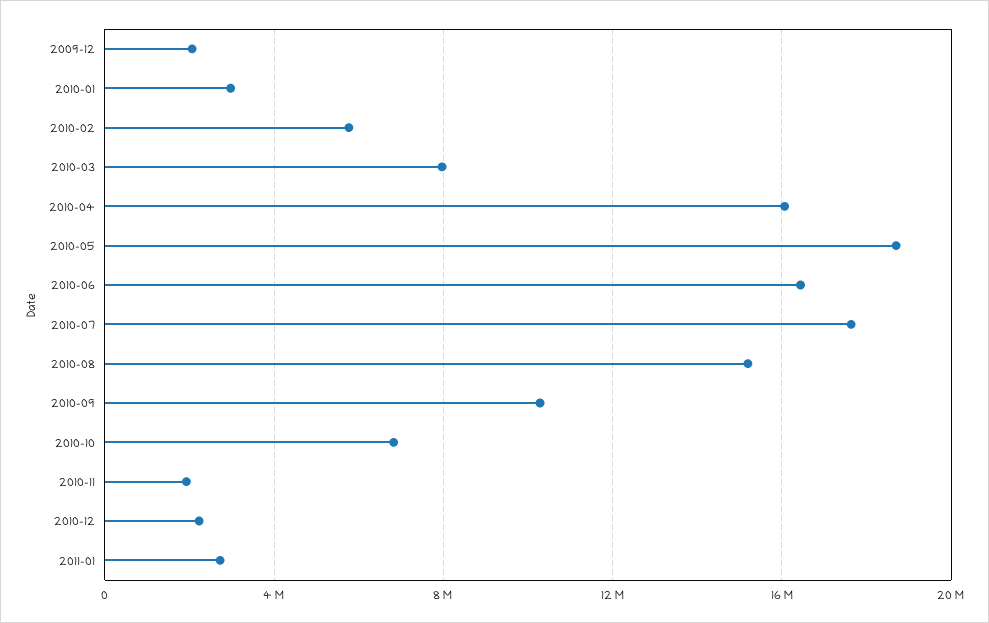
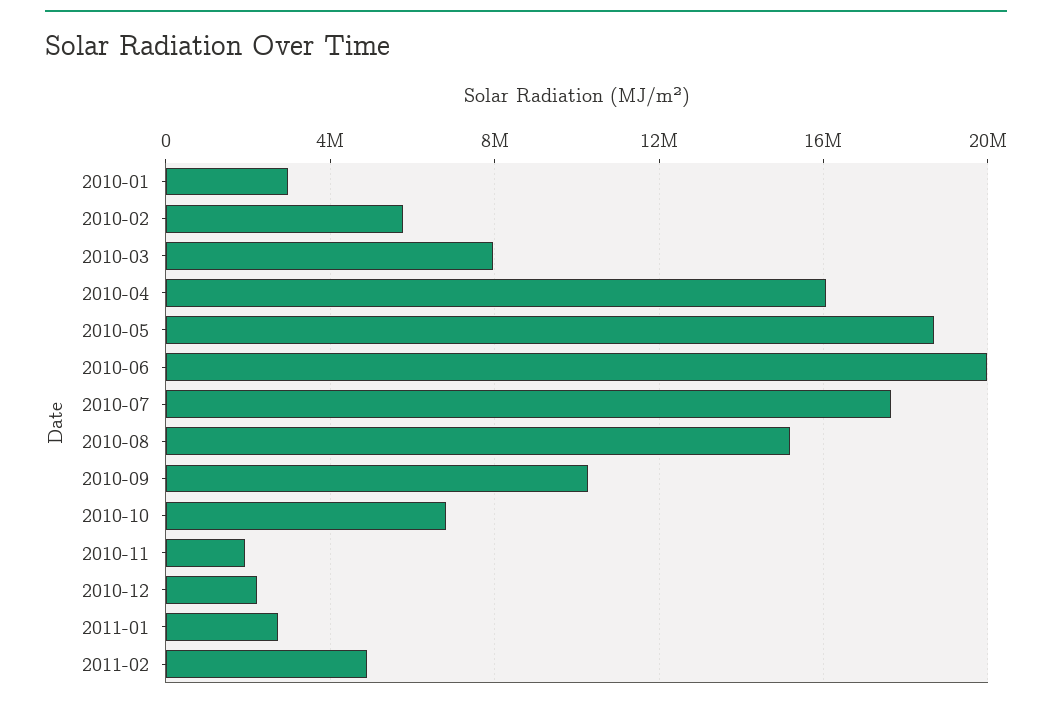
2009-12: 2000000 -> none
2010-06: 16500000 -> 20000000
2011-02: none -> 5000000

